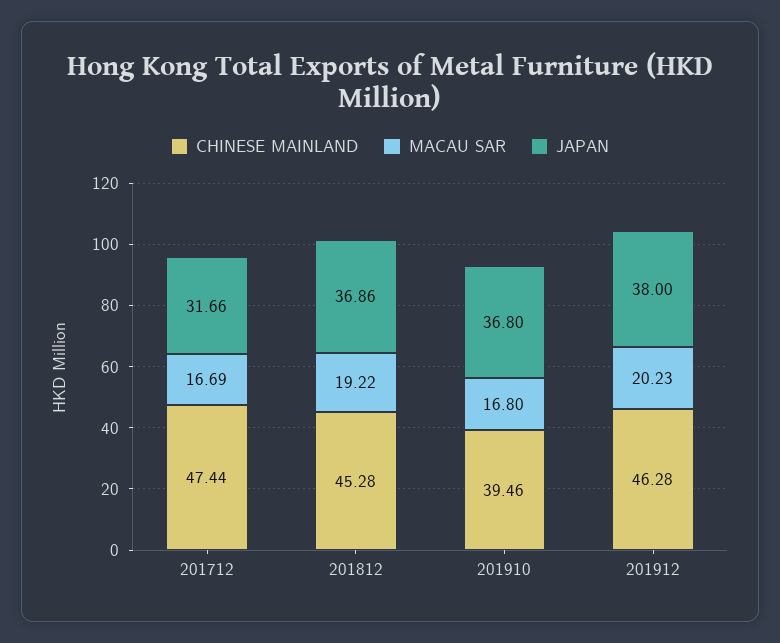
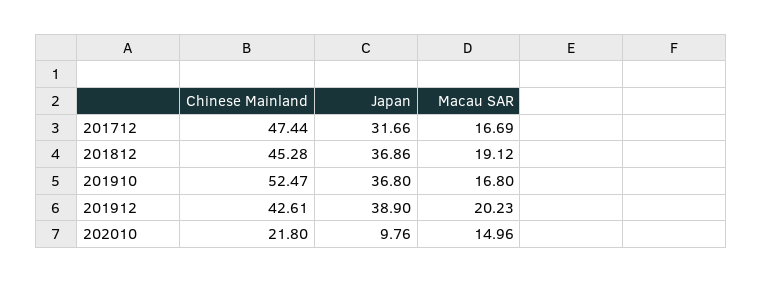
MACAU SAR, 201812: 19.22 -> 19.12
CHINESE MAINLAND, 201910: 39.46 -> 52.47
CHINESE MAINLAND, 201912: 46.28 -> 42.61
JAPAN, 201912: 38 -> 38.9
CHINESE MAINLAND, 202010: none -> 21.8
JAPAN, 202010: none -> 9.76
MACAU SAR, 202010: none -> 14.96

